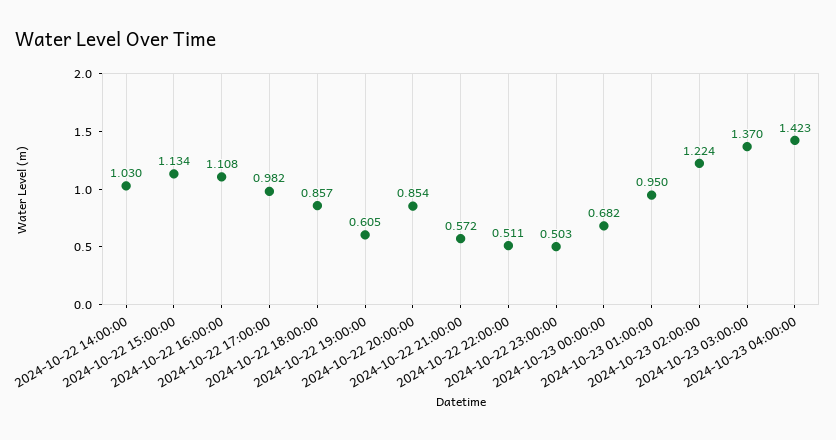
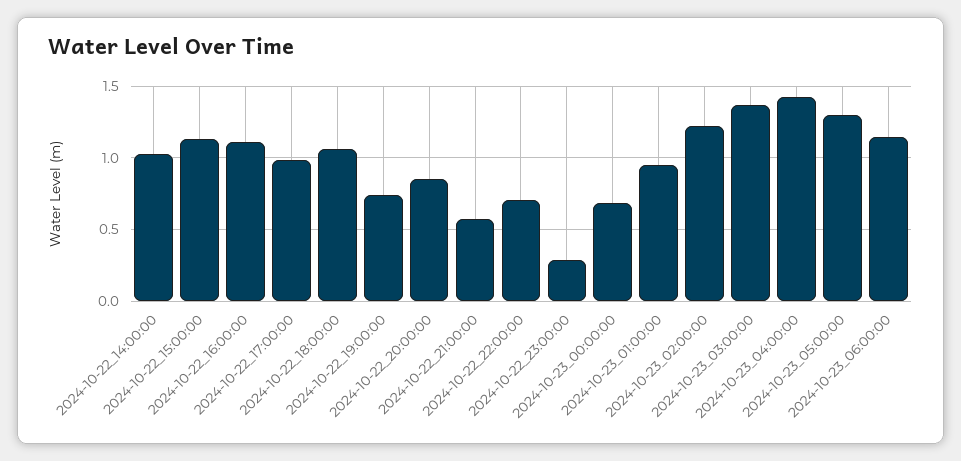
2024-10-22 18:00:00: 0.857 -> 1.05
2024-10-22 19:00:00: 0.605 -> 0.75
2024-10-22 22:00:00: 0.511 -> 0.7
2024-10-22 23:00:00: 0.503 -> 0.3
2024-10-23_05:00:00: none -> 1.3
2024-10-23_06:00:00: none -> 1.15

